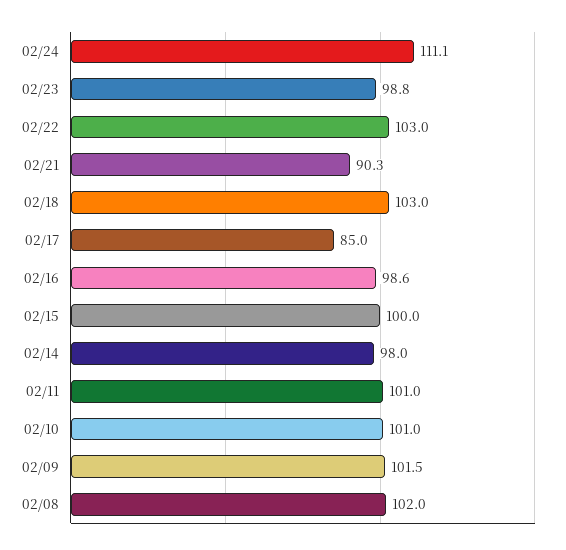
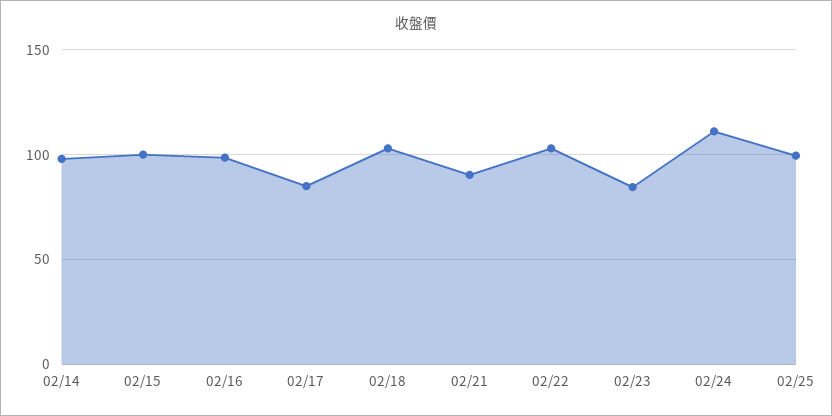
02/23: 98.8 -> 85
02/11: 101 -> none
02/10: 101 -> none
02/09: 101.5 -> none
02/08: 102 -> none
02/25: none -> 100

